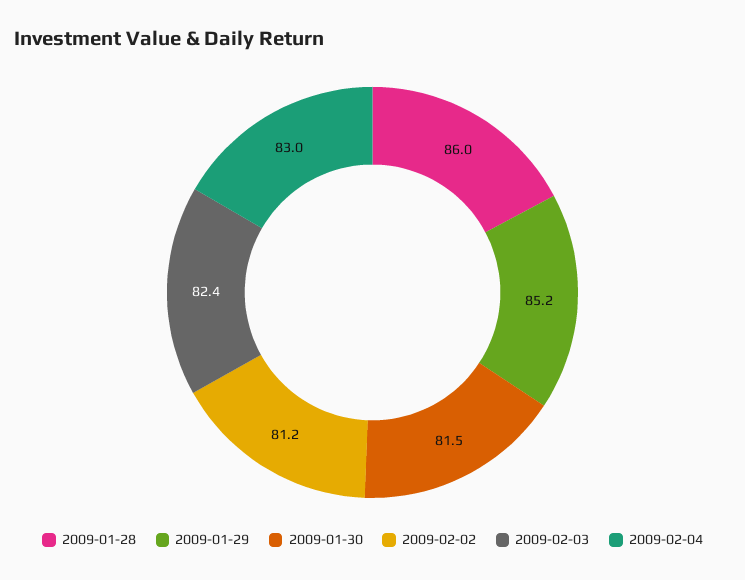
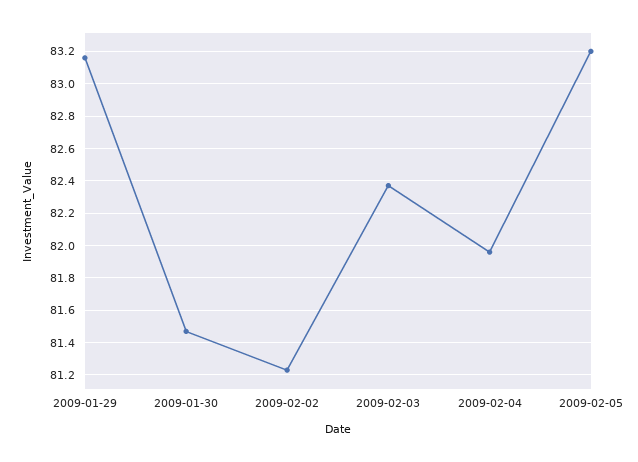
2009-01-28: 86 -> none
2009-01-29: 85.2 -> 83.15
2009-02-04: 83 -> 81.95
2009-02-05: none -> 83.2

